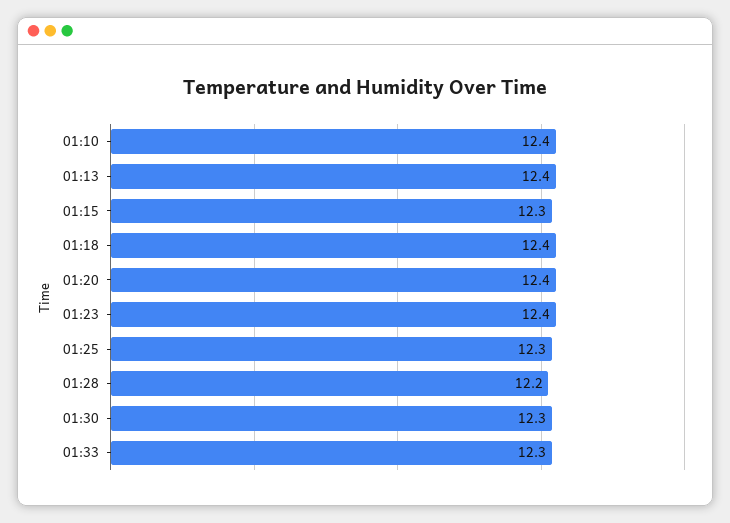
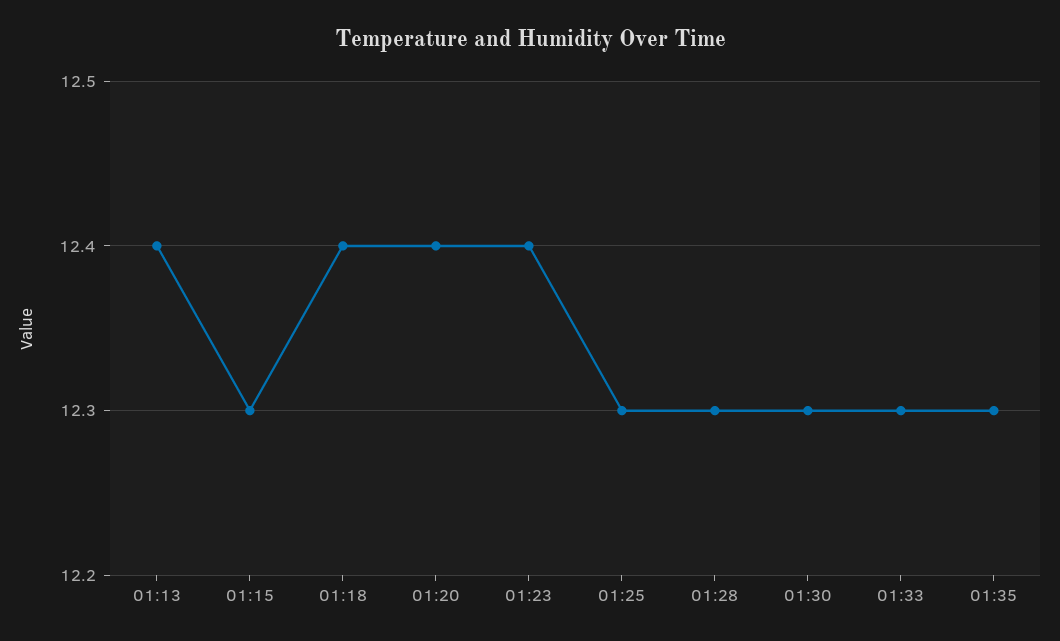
01:10: 12.4 -> none
01:28: 12.2 -> 12.3
01:35: none -> 12.3

